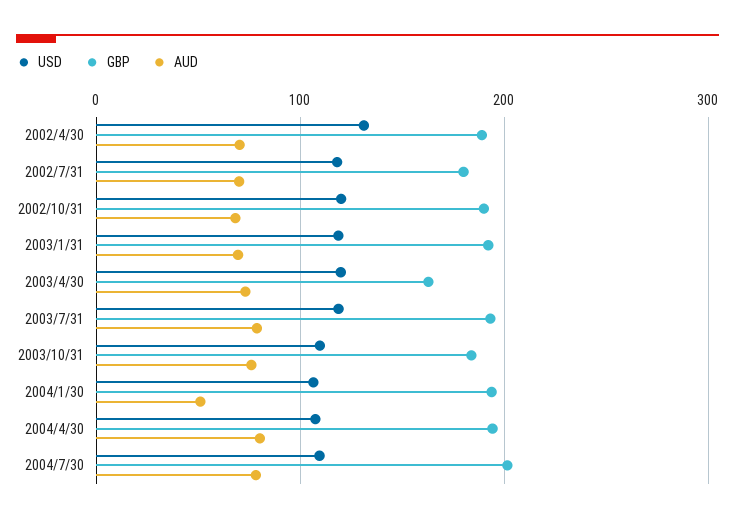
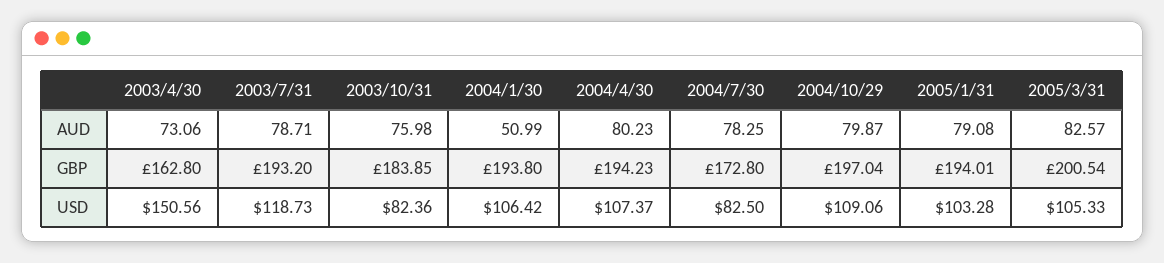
USD, 2002/4/30: 130 -> none
GBP, 2002/4/30: 190 -> none
AUD, 2002/4/30: 70 -> none
USD, 2002/7/31: 120 -> none
GBP, 2002/7/31: 180 -> none
AUD, 2002/7/31: 70 -> none
USD, 2002/10/31: 120 -> none
GBP, 2002/10/31: 190 -> none
AUD, 2002/10/31: 70 -> none
USD, 2003/1/31: 120 -> none
GBP, 2003/1/31: 190 -> none
AUD, 2003/1/31: 70 -> none
USD, 2003/4/30: 120 -> 150.56
USD, 2003/10/31: 110 -> 82.36
USD, 2004/7/30: 110 -> 82.5
GBP, 2004/7/30: 200 -> 172.8
AUD, 2004/10/29: none -> 79.87
AUD, 2005/1/31: none -> 79.08
AUD, 2005/3/31: none -> 82.57
GBP, 2004/10/29: none -> 197.04
GBP, 2005/1/31: none -> 194.01
GBP, 2005/3/31: none -> 200.54
USD, 2004/10/29: none -> 109.06
USD, 2005/1/31: none -> 103.28
USD, 2005/3/31: none -> 105.33

